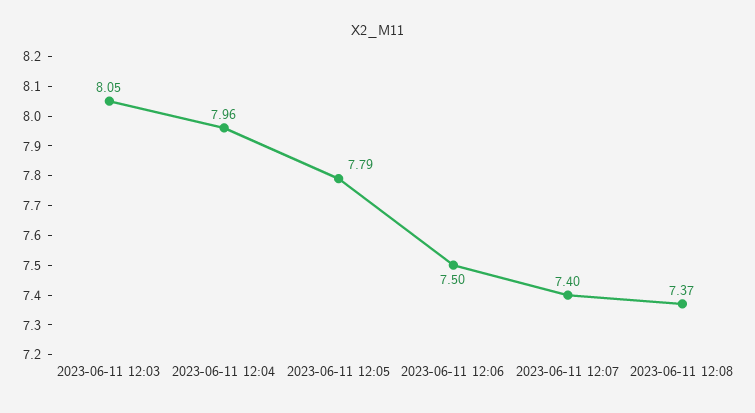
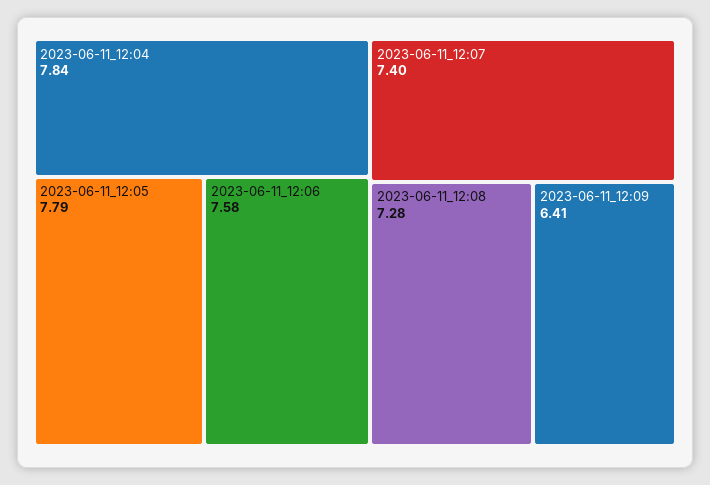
2023-06-11 12:03: 8.05 -> none
2023-06-11 12:04: 7.96 -> 7.84
2023-06-11 12:06: 7.5 -> 7.58
2023-06-11 12:08: 7.37 -> 7.28
2023-06-11_12:09: none -> 6.41

